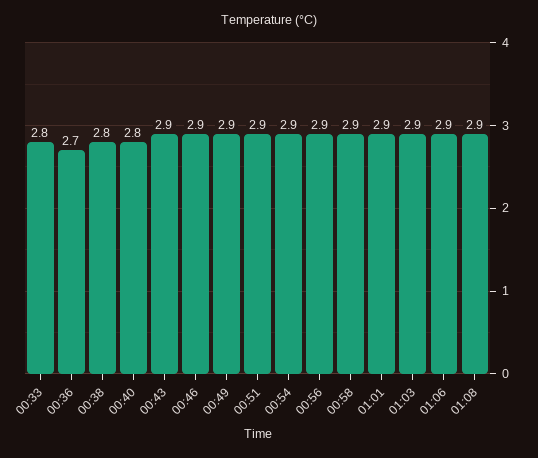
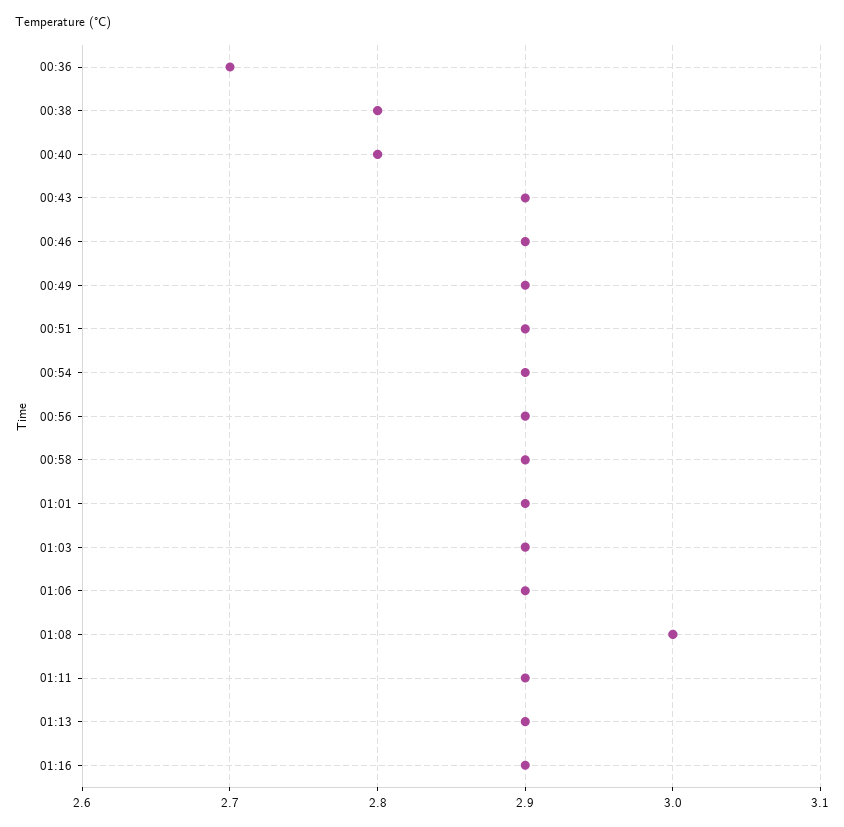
00:33: 2.8 -> none
01:08: 2.9 -> 3
01:11: none -> 2.9
01:13: none -> 2.9
01:16: none -> 2.9

